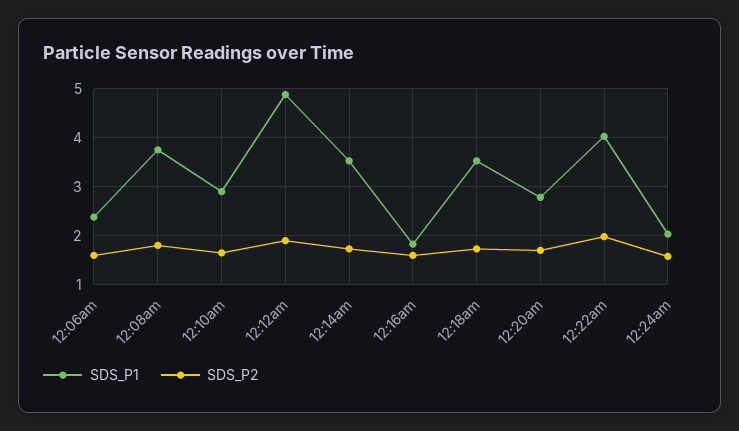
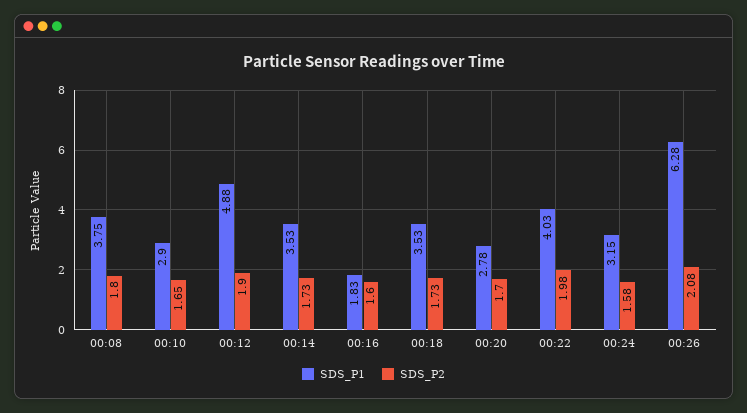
SDS_P1, 12:06am: 2.4 -> none
SDS_P2, 12:06am: 1.6 -> none
SDS_P1, 12:24am: 2 -> 3.15
SDS_P1, 00:26: none -> 6.28
SDS_P2, 00:26: none -> 2.08

